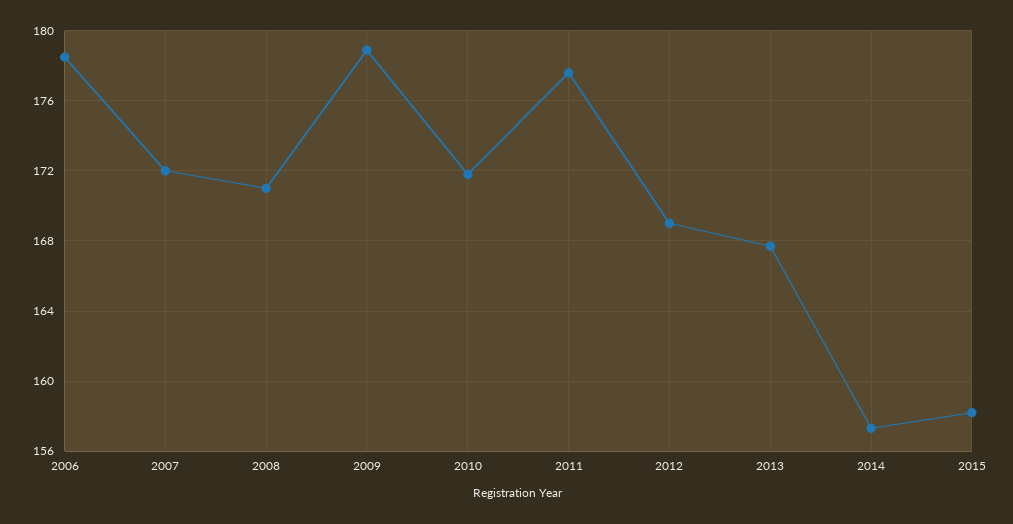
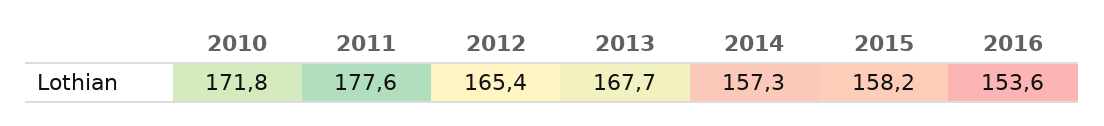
2006: 178.5 -> none
2007: 172 -> none
2008: 171 -> none
2009: 179 -> none
2012: 169 -> 165.4
2016: none -> 153.6

